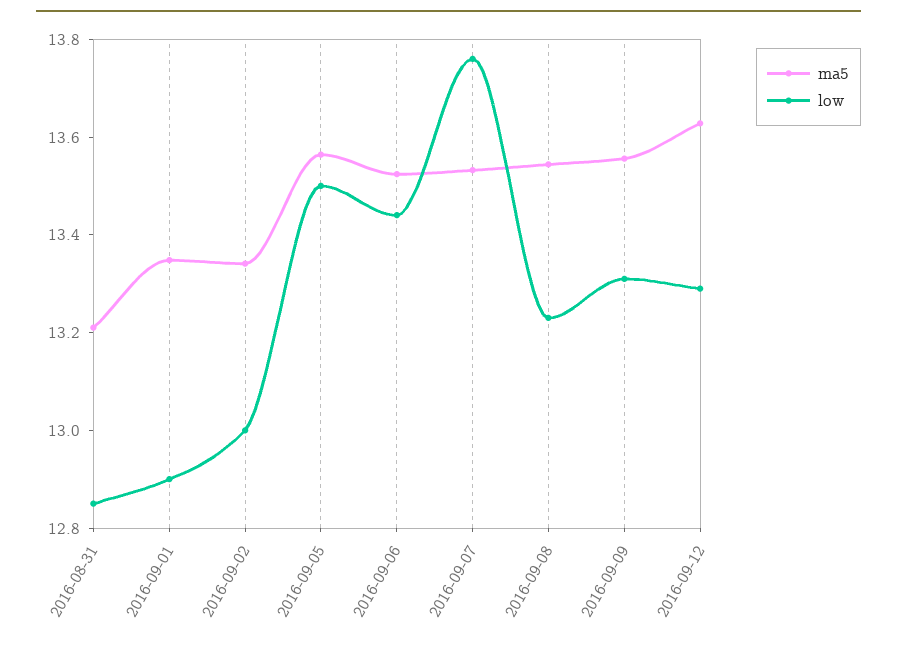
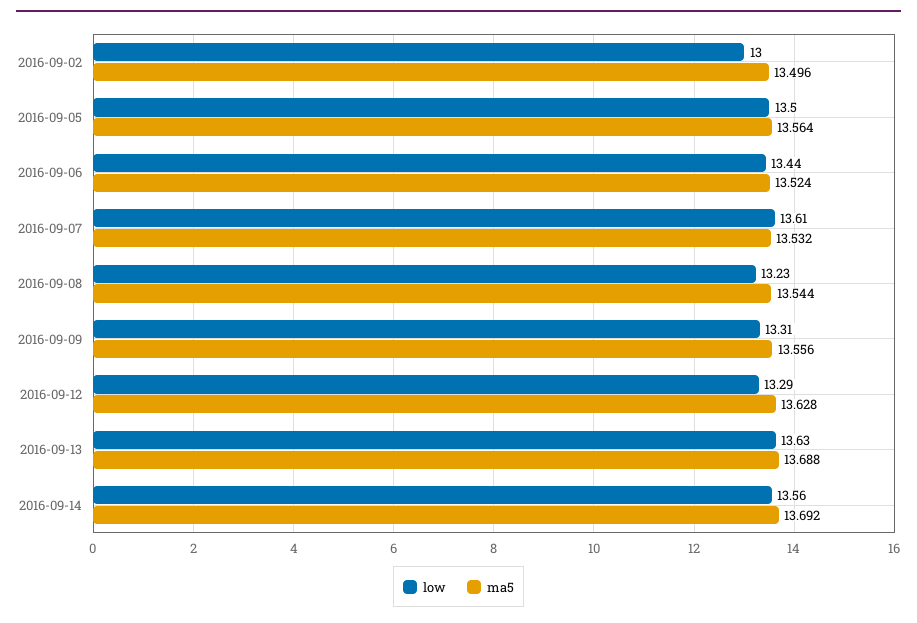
ma5, 2016-08-31: 13.2 -> none
low, 2016-08-31: 12.85 -> none
ma5, 2016-09-01: 13.35 -> none
low, 2016-09-01: 12.9 -> none
ma5, 2016-09-02: 13.35 -> 13.496
low, 2016-09-07: 13.75 -> 13.61
low, 2016-09-13: none -> 13.63
ma5, 2016-09-13: none -> 13.688
low, 2016-09-14: none -> 13.56
ma5, 2016-09-14: none -> 13.692

